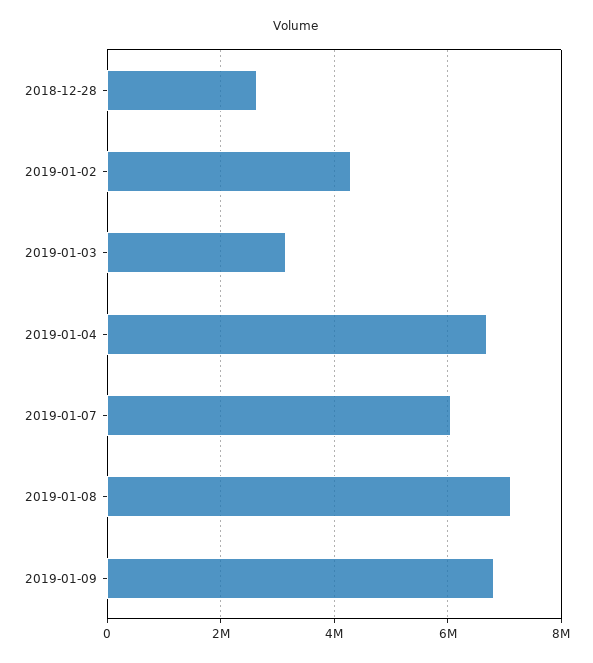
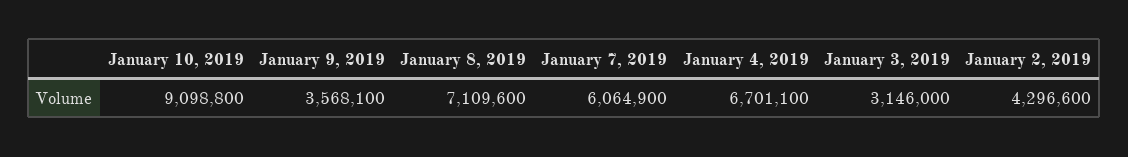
2018-12-28: 2600000 -> none
2019-01-09: 6800000 -> 3568100
January 10, 2019: none -> 9098800

